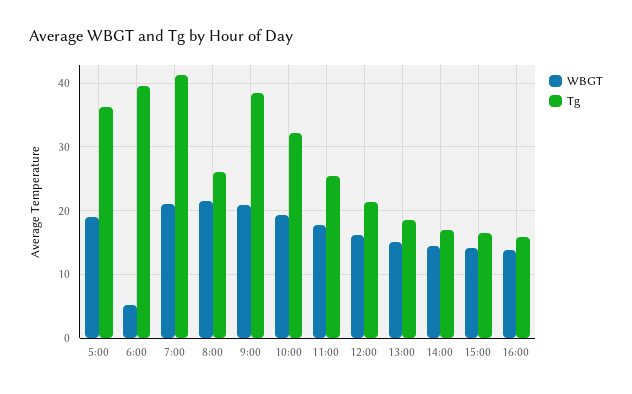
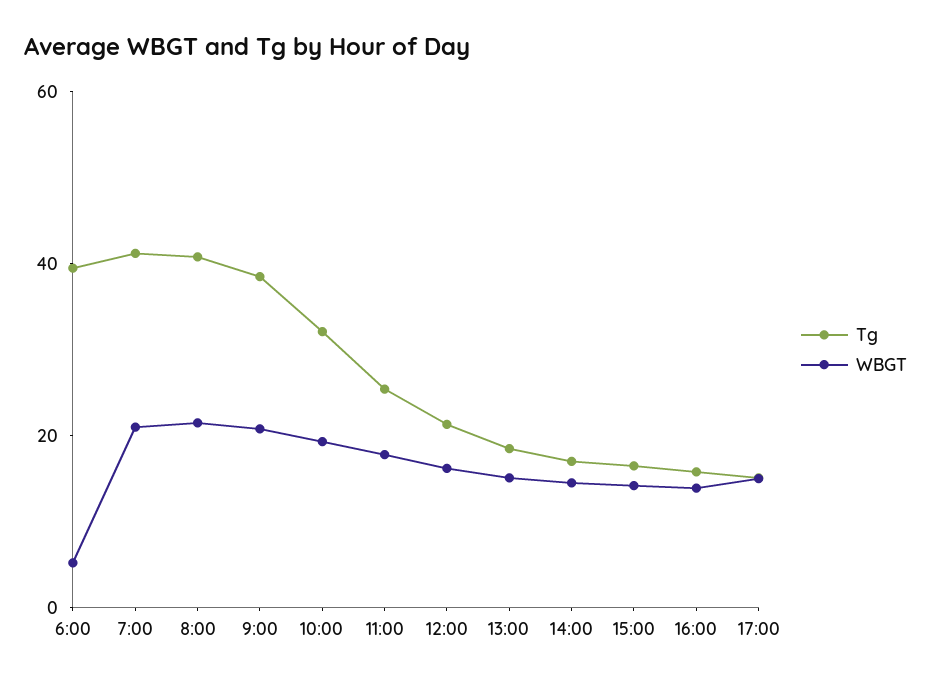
WBGT, 5:00: 19 -> none
Tg, 5:00: 36 -> none
Tg, 8:00: 26 -> 40
Tg, 17:00: none -> 15
WBGT, 17:00: none -> 15

